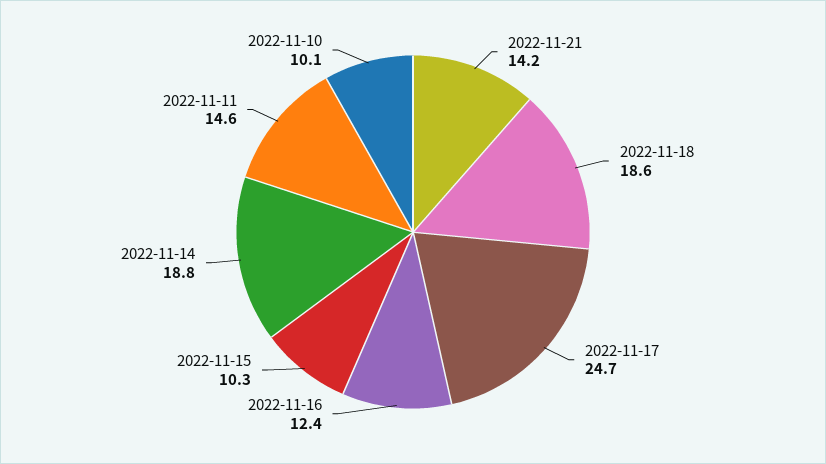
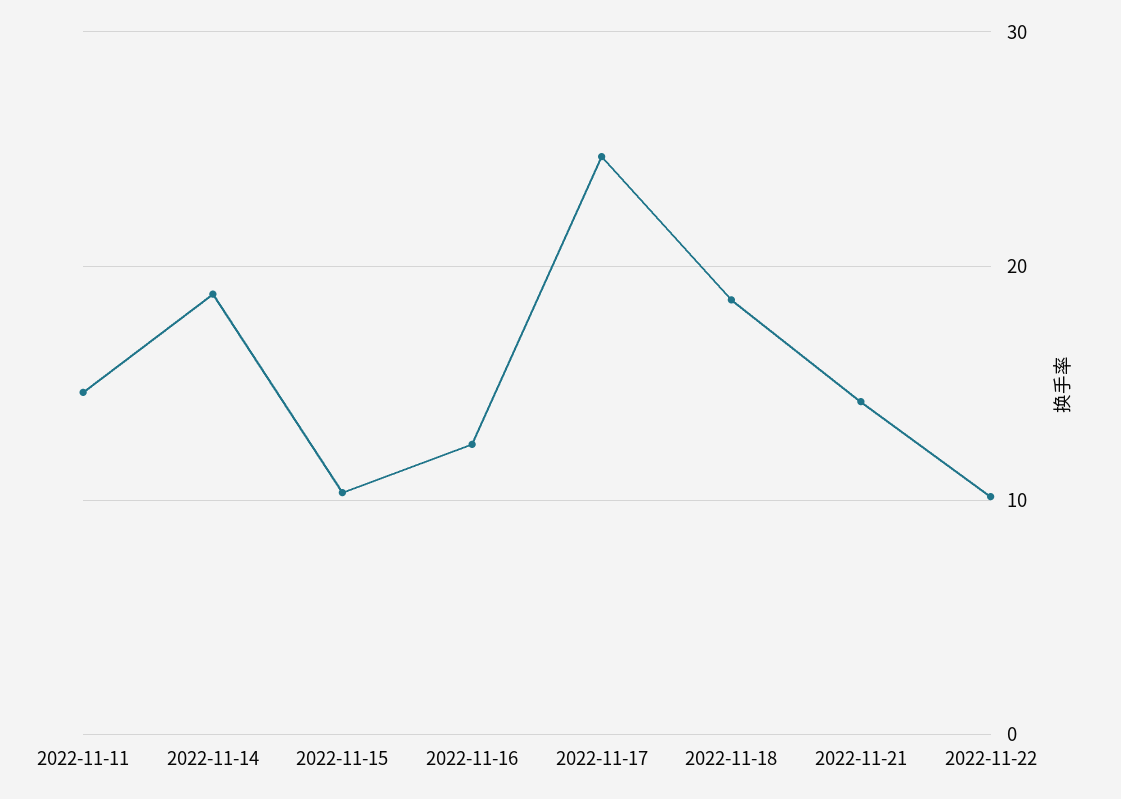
2022-11-10: 10.1 -> none
2022-11-22: none -> 10

